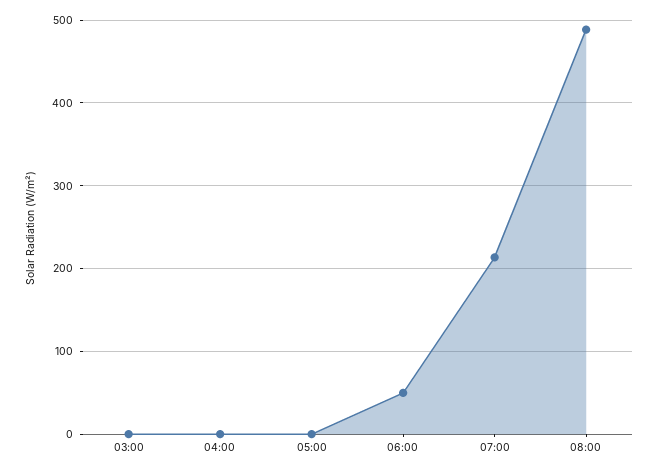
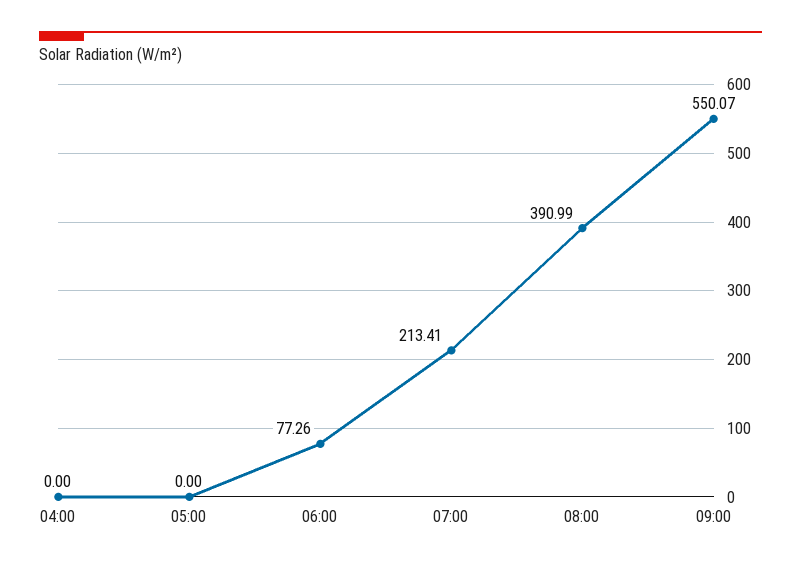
03:00: 0 -> none
06:00: 50 -> 77.26
08:00: 490 -> 390.99
09:00: none -> 550.07

